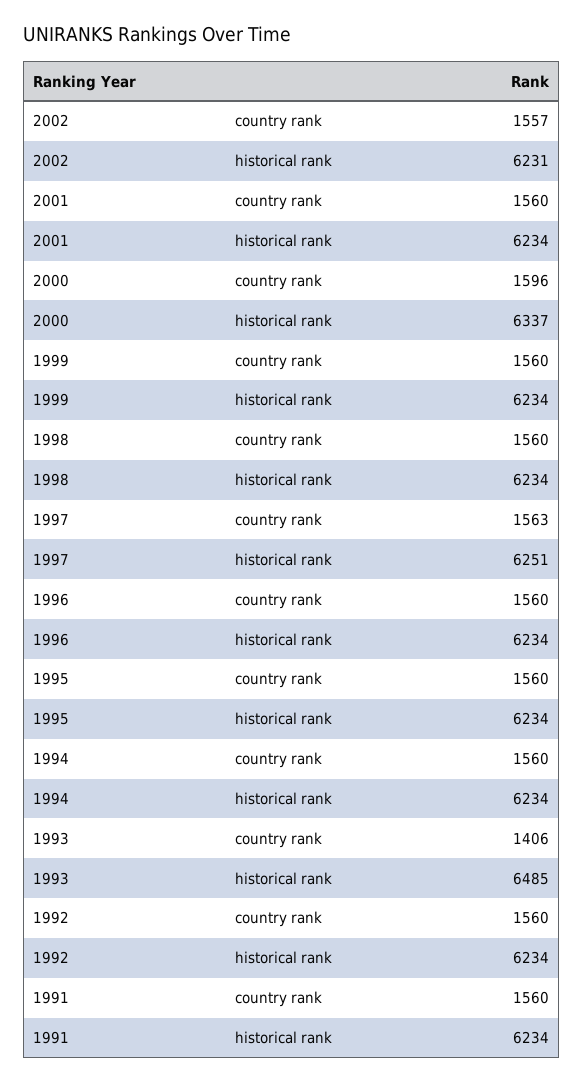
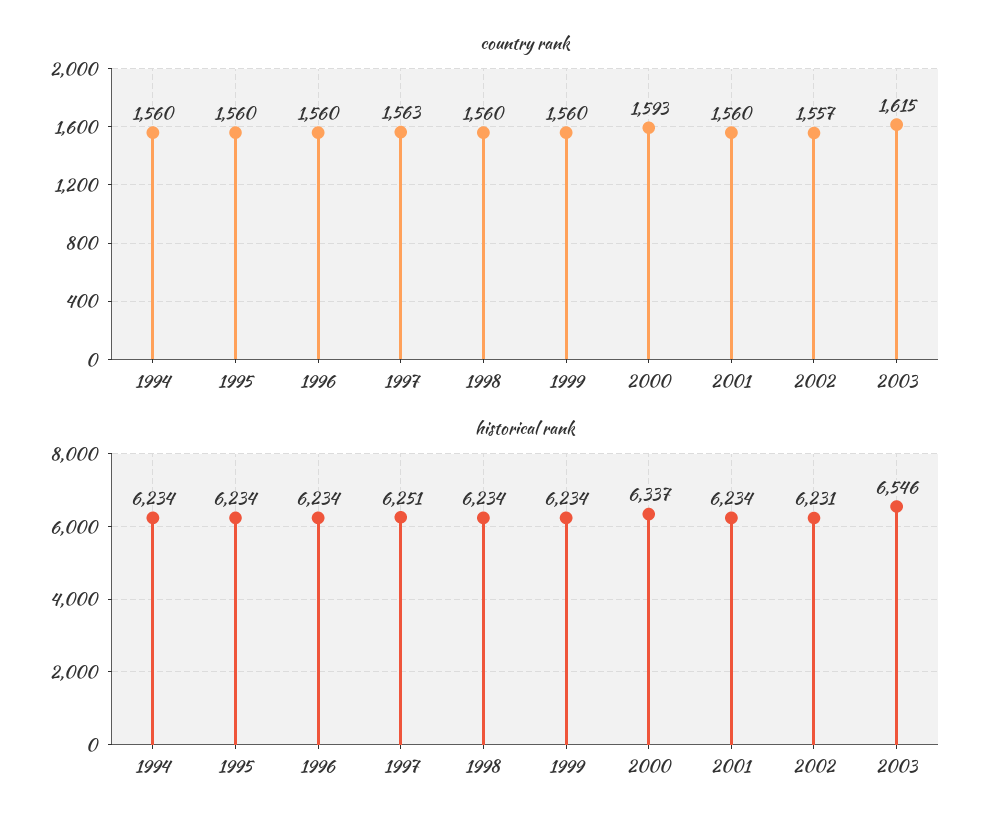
country rank, 2000: 1596 -> 1593
country rank, 1993: 1406 -> none
historical rank, 1993: 6485 -> none
country rank, 1992: 1560 -> none
historical rank, 1992: 6234 -> none
country rank, 1991: 1560 -> none
historical rank, 1991: 6234 -> none
country rank, 2003: none -> 1615
historical rank, 2003: none -> 6546

